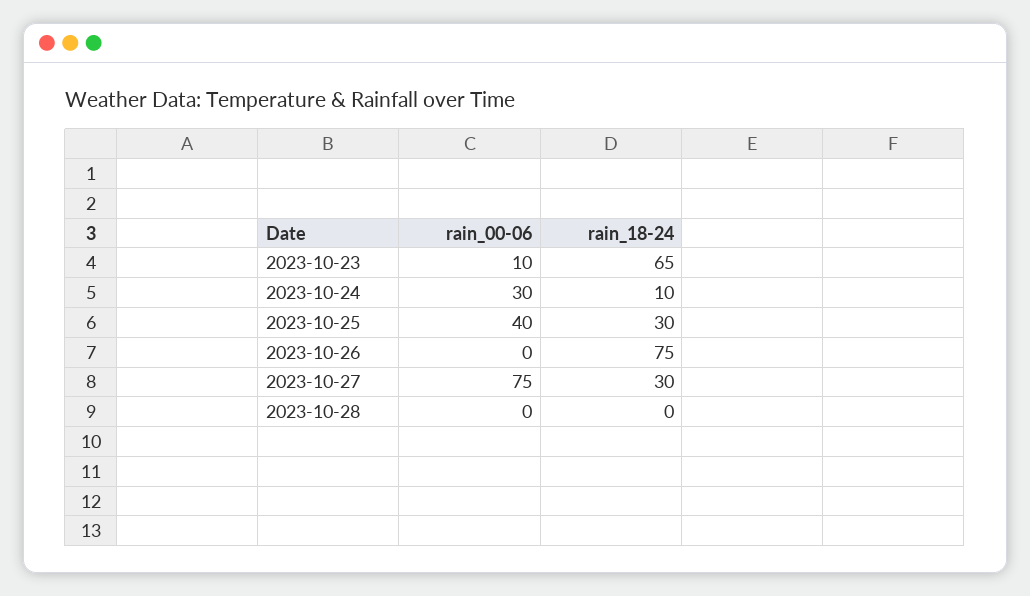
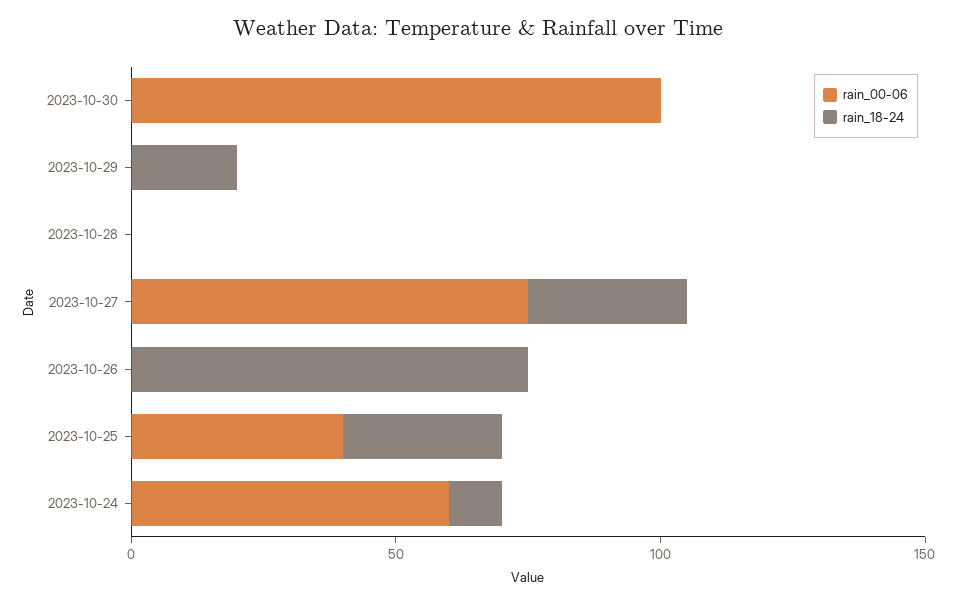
rain_00-06, 2023-10-23: 10 -> none
rain_18-24, 2023-10-23: 65 -> none
rain_00-06, 2023-10-24: 30 -> 60
rain_00-06, 2023-10-30: none -> 100
rain_18-24, 2023-10-30: none -> 0
rain_00-06, 2023-10-29: none -> 0
rain_18-24, 2023-10-29: none -> 20

